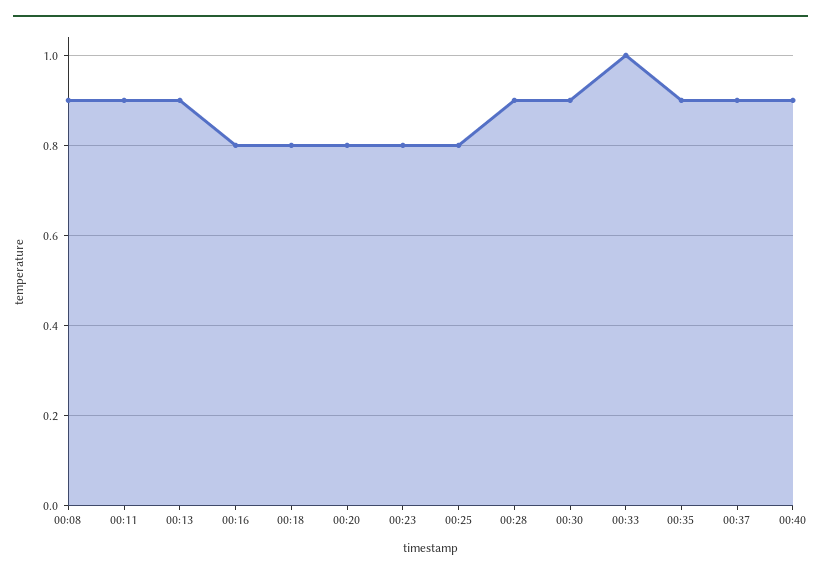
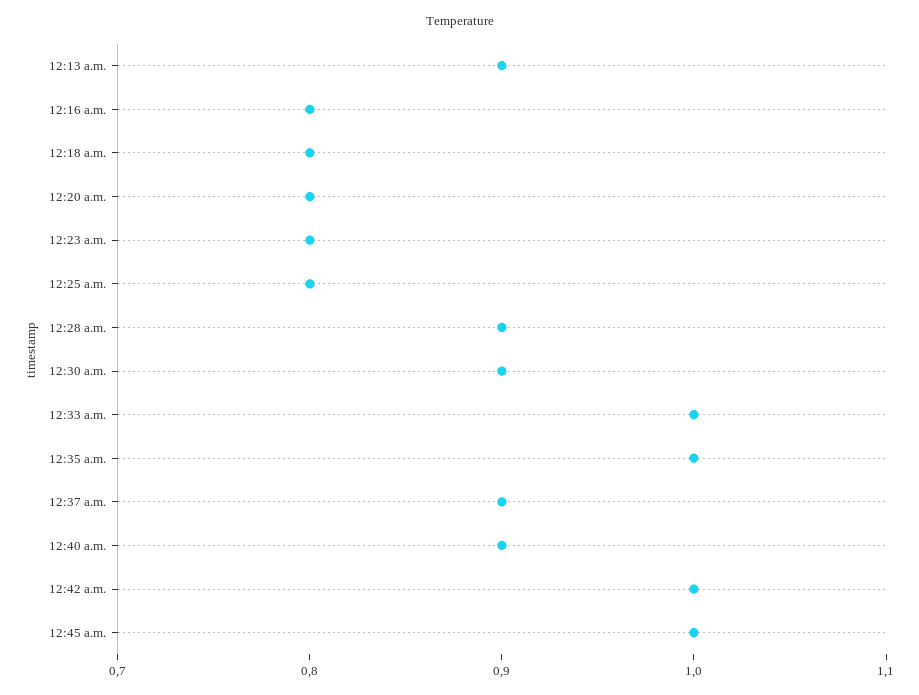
00:08: 0.9 -> none
00:11: 0.9 -> none
00:35: 0.9 -> 1
12:42 a.m.: none -> 1
12:45 a.m.: none -> 1

